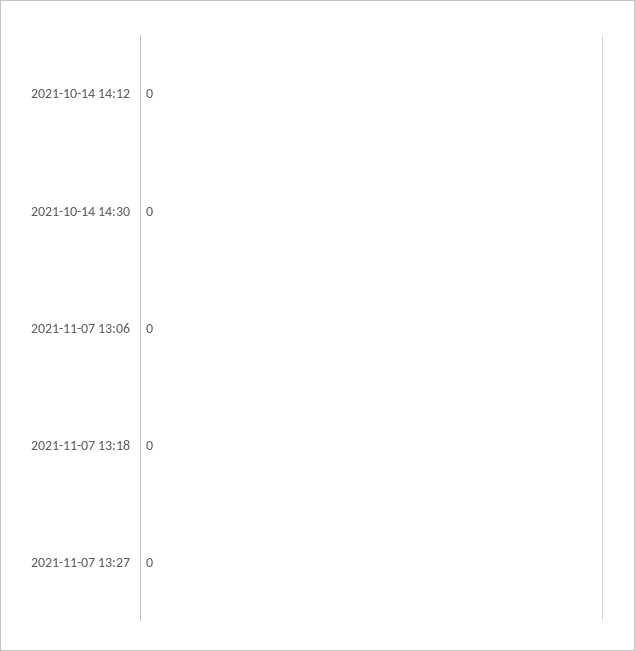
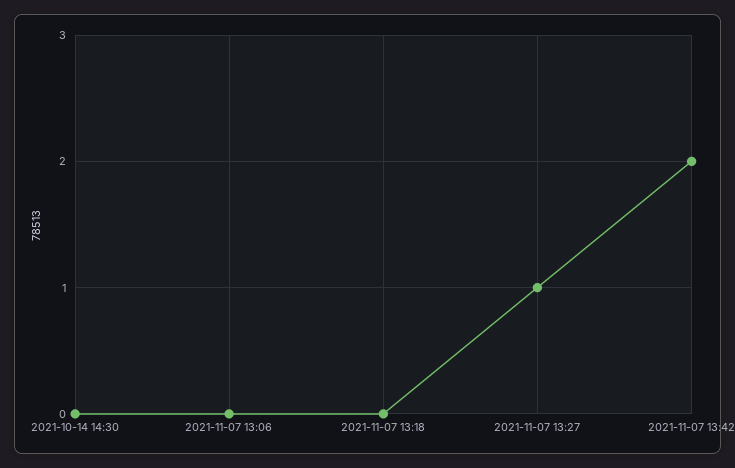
2021-10-14 14:12: 0 -> none
2021-11-07 13:27: 0 -> 1
2021-11-07 13:42: none -> 2

